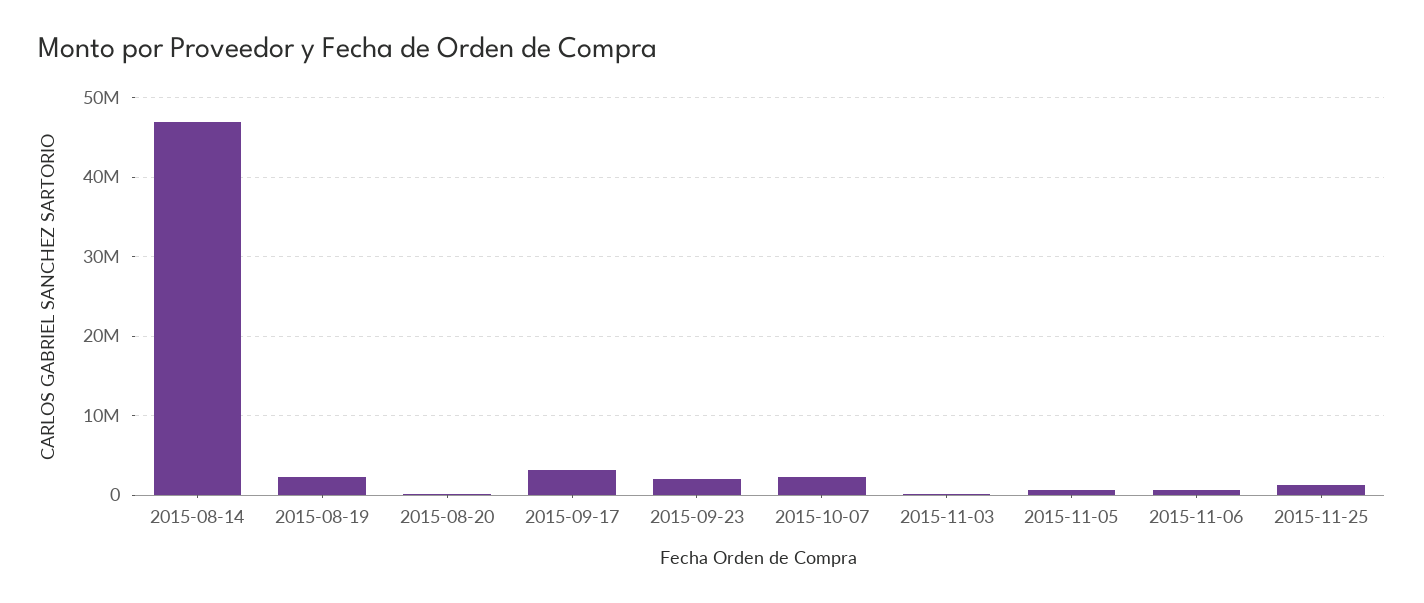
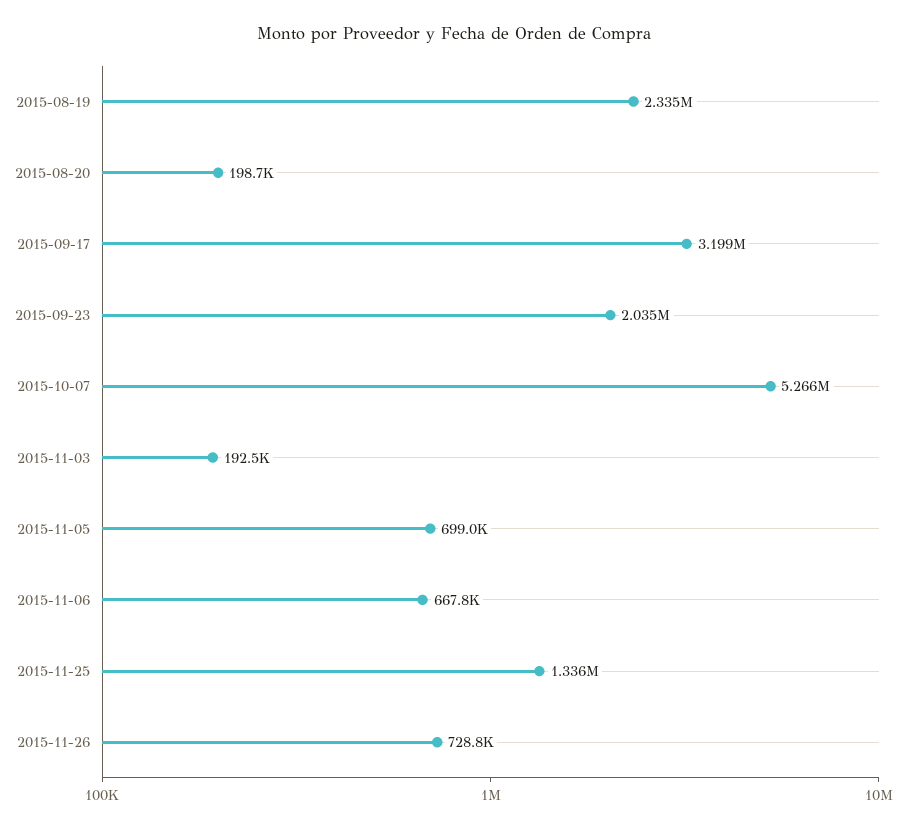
2015-08-14: 47000000 -> none
2015-10-07: 2000000 -> 5266000
2015-11-26: none -> 728800

